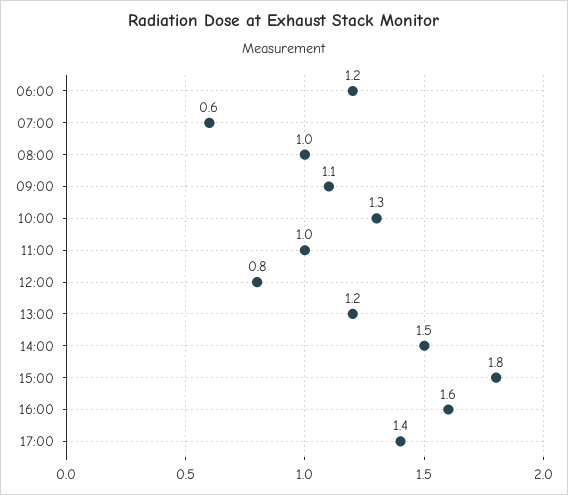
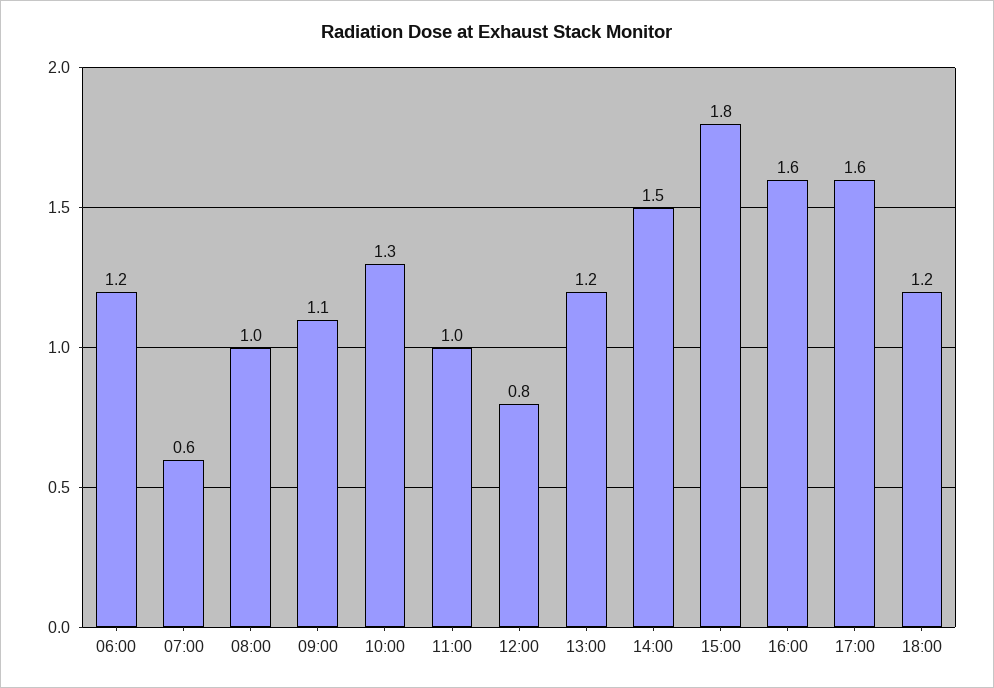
17:00: 1.4 -> 1.6
18:00: none -> 1.2

